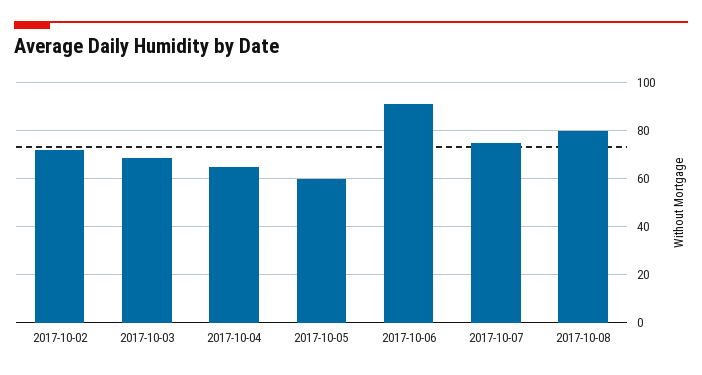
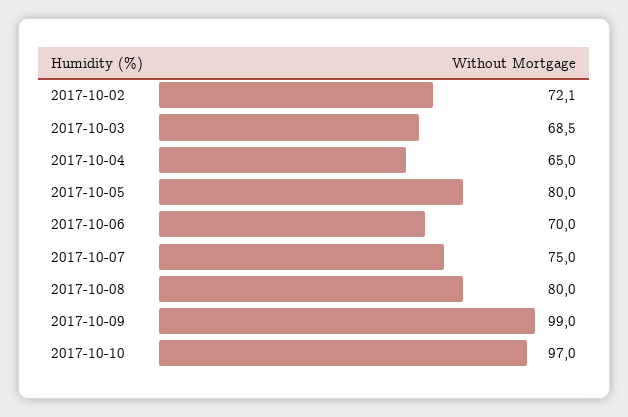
2017-10-05: 60 -> 80
2017-10-06: 90 -> 70
2017-10-09: none -> 99
2017-10-10: none -> 97

